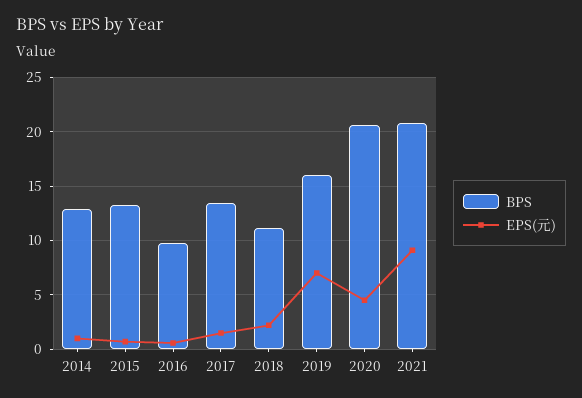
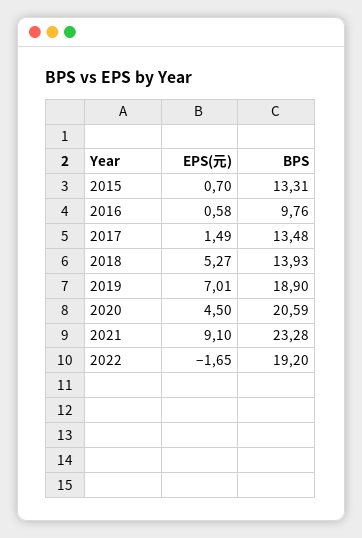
BPS, 2014: 13 -> none
EPS(元), 2014: 1 -> none
BPS, 2018: 11 -> 13.93
EPS(元), 2018: 2 -> 5.27
BPS, 2019: 16 -> 18.9
BPS, 2021: 21 -> 23.28
EPS(元), 2022: none -> -1.65
BPS, 2022: none -> 19.2

